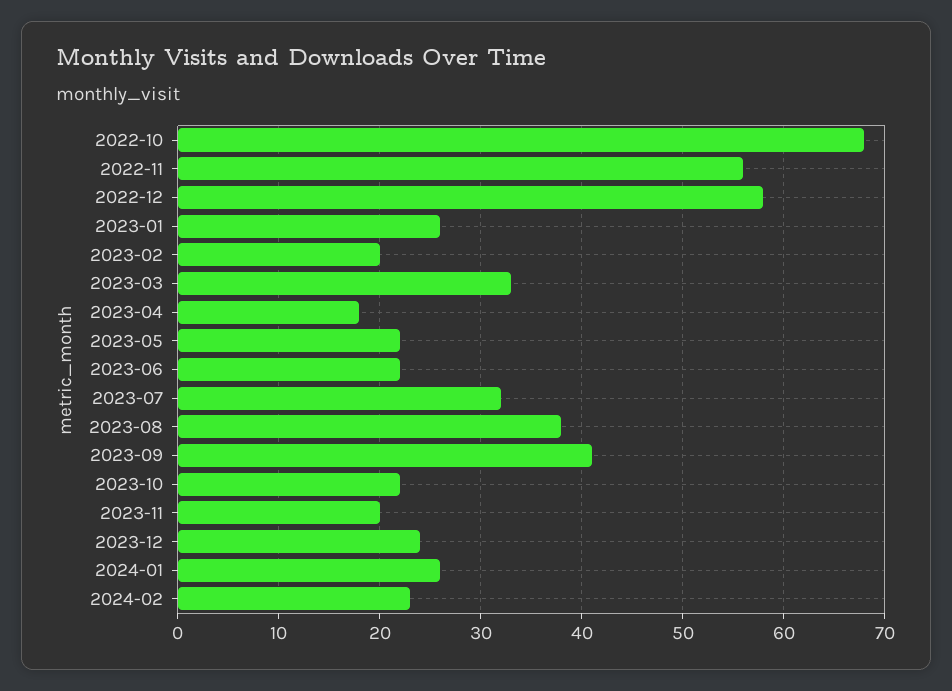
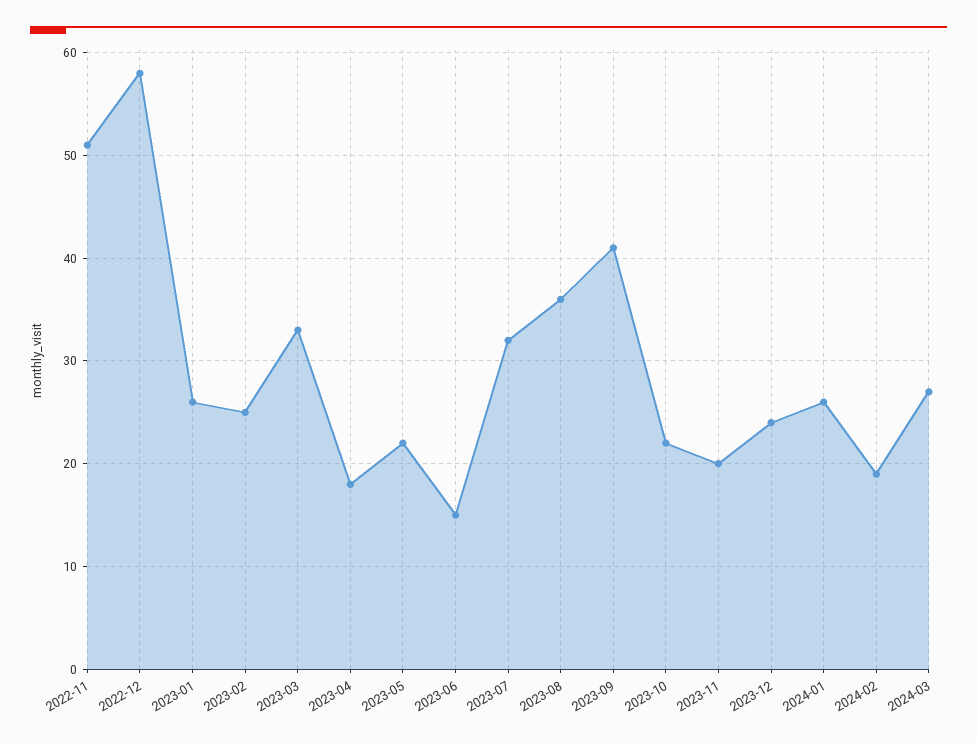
2022-10: 68 -> none
2022-11: 56 -> 51
2023-02: 20 -> 25
2023-06: 22 -> 15
2023-08: 38 -> 36
2024-02: 23 -> 19
2024-03: none -> 27

